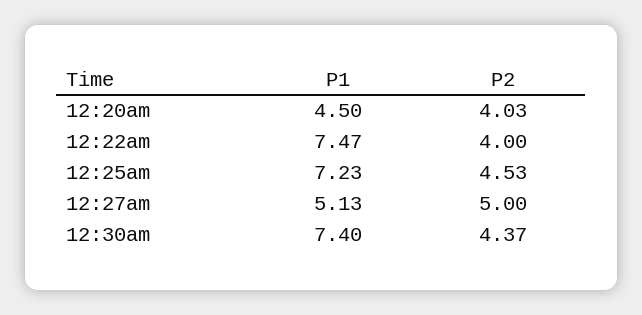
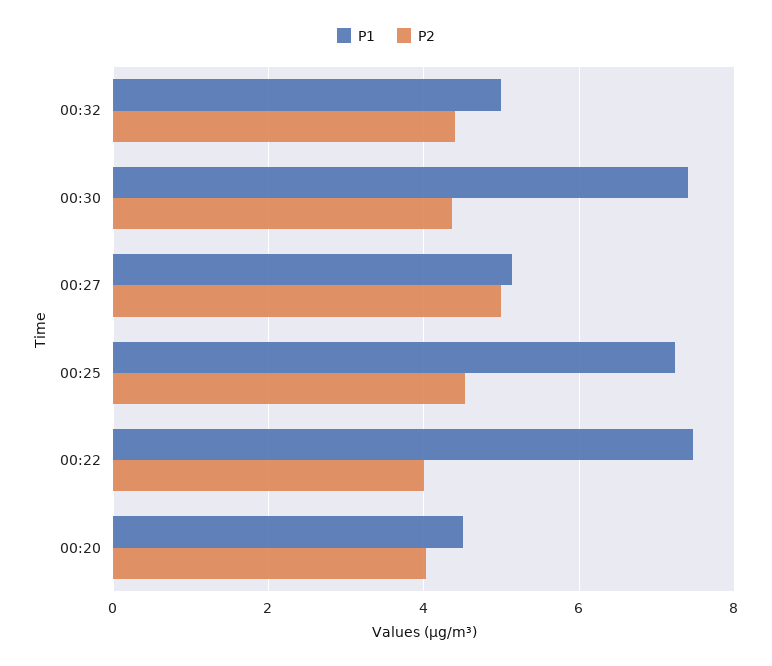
P1, 00:32: none -> 5
P2, 00:32: none -> 4.4

